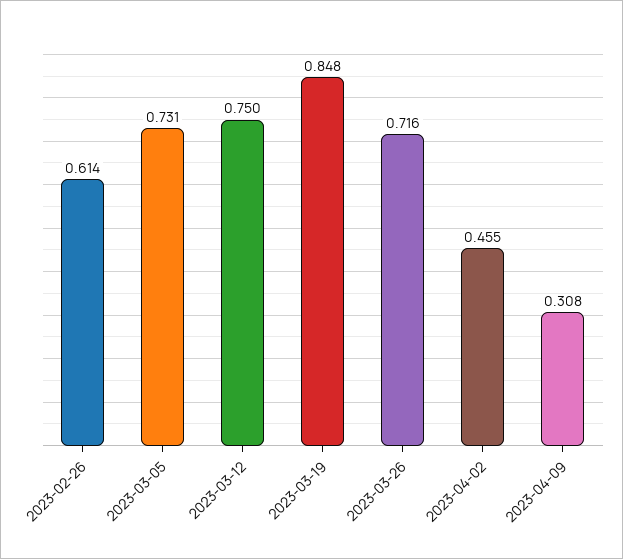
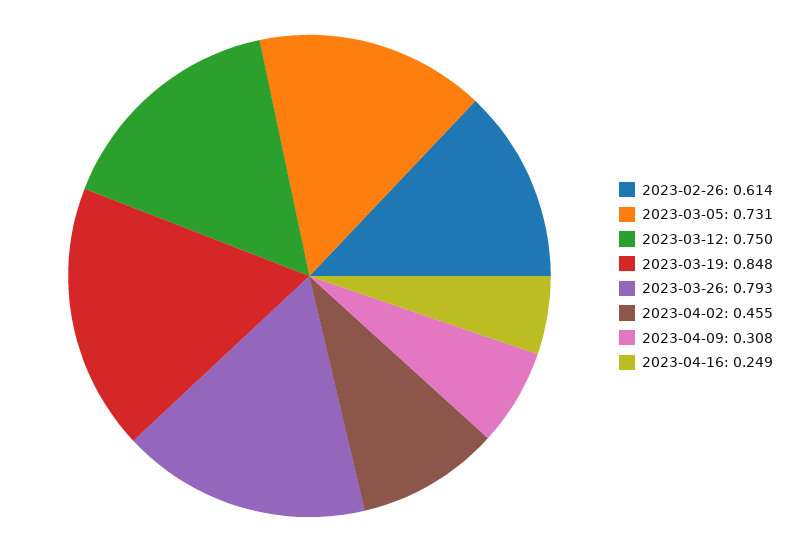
2023-03-26: 0.716 -> 0.793
2023-04-16: none -> 0.249

